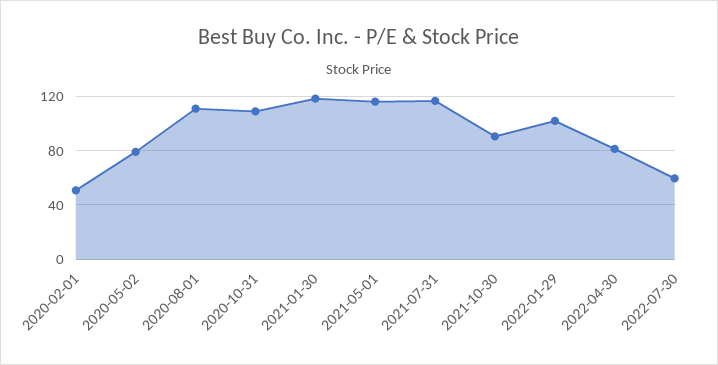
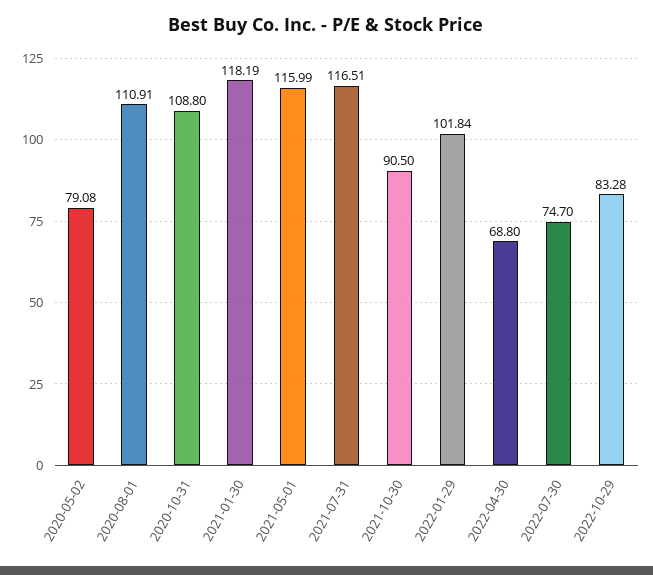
2020-02-01: 50 -> none
2022-04-30: 80 -> 68.8
2022-07-30: 60 -> 74.7
2022-10-29: none -> 83.28

